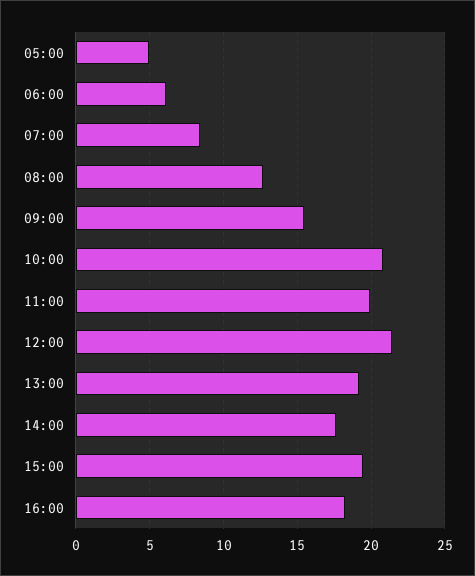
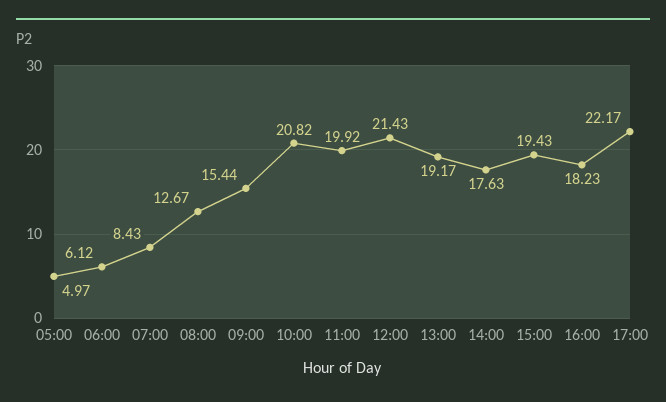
17:00: none -> 22.17

